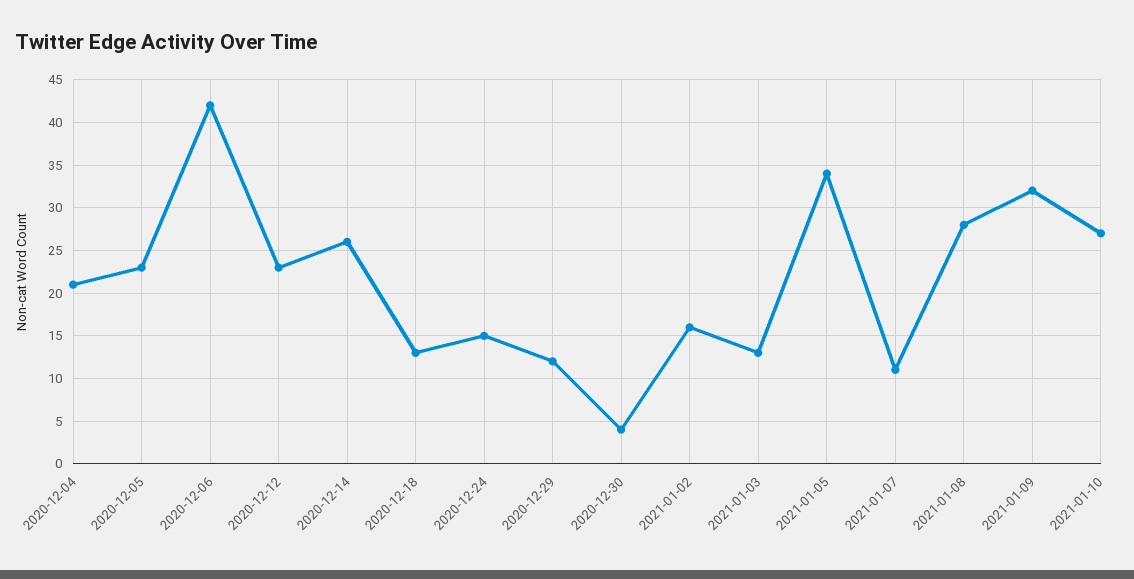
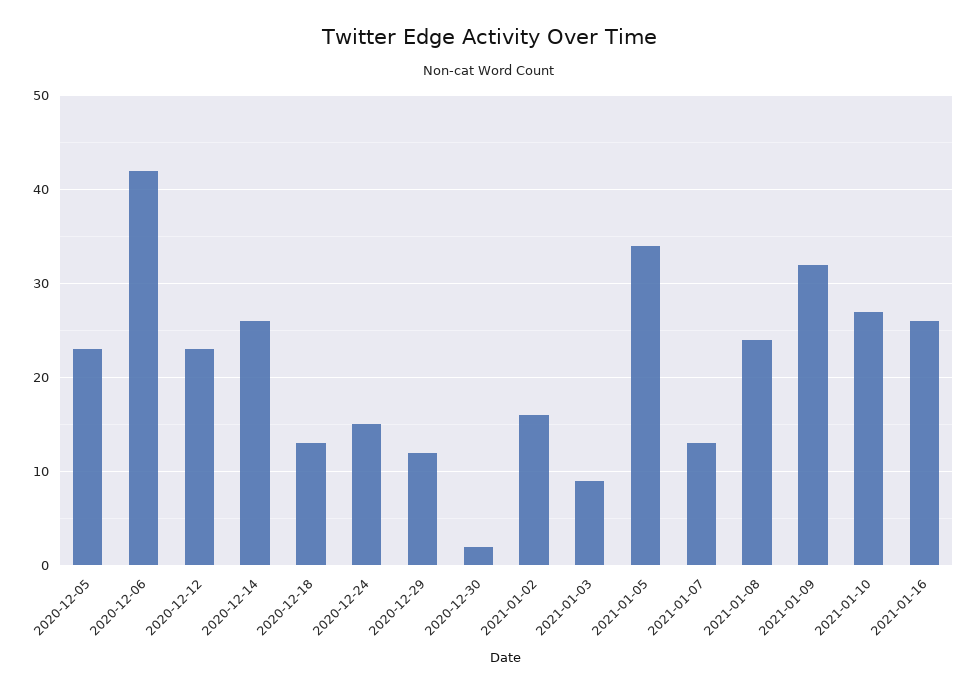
2020-12-04: 21 -> none
2020-12-30: 4 -> 2
2021-01-03: 13 -> 9
2021-01-07: 11 -> 13
2021-01-08: 28 -> 24
2021-01-16: none -> 26

